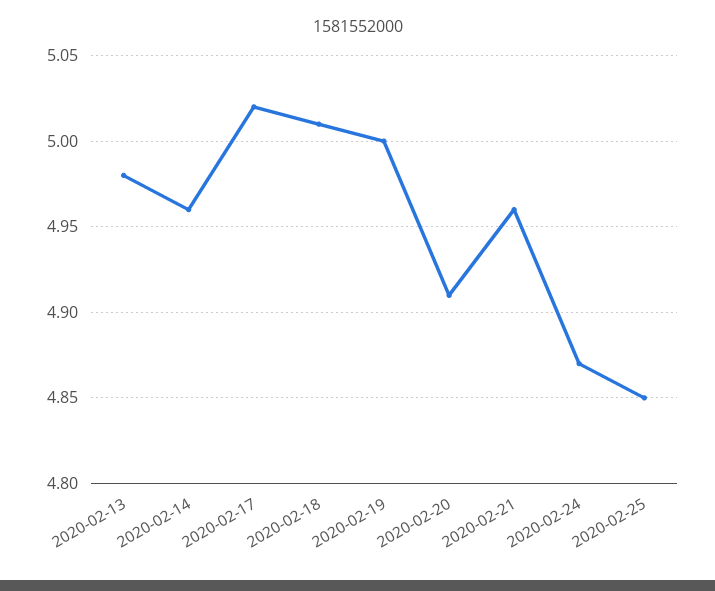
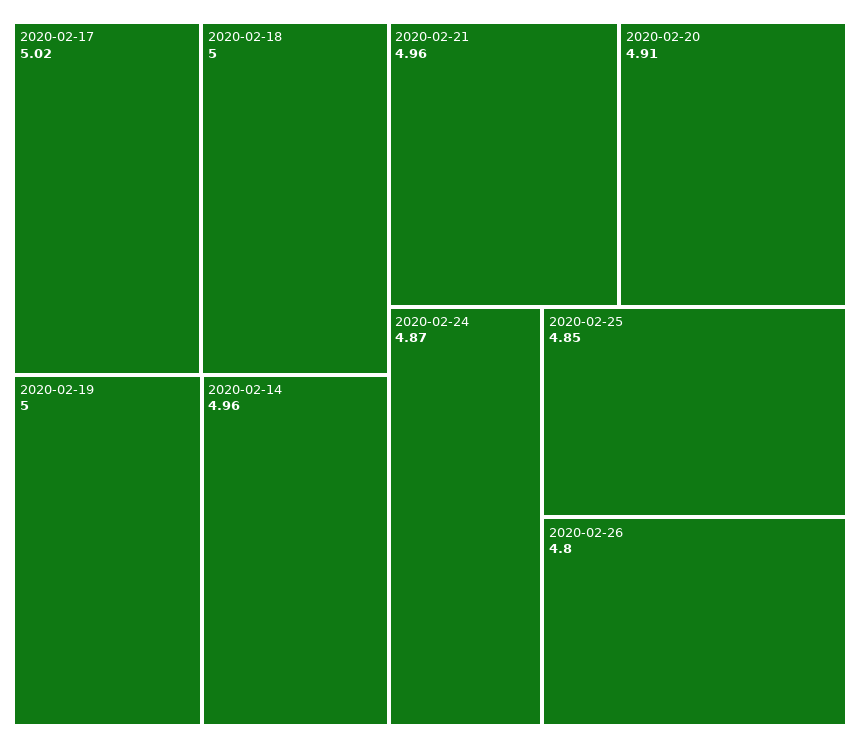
2020-02-13: 4.98 -> none
2020-02-18: 5.01 -> 5
2020-02-26: none -> 4.8

